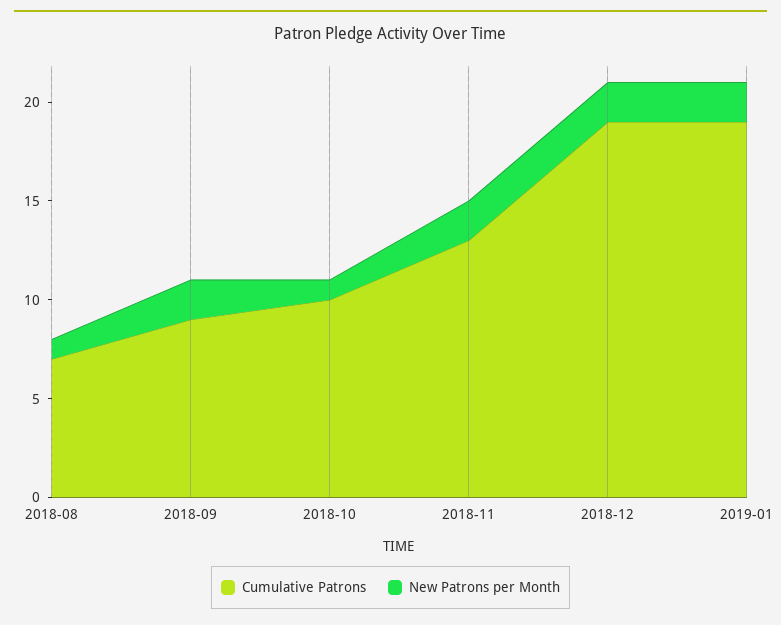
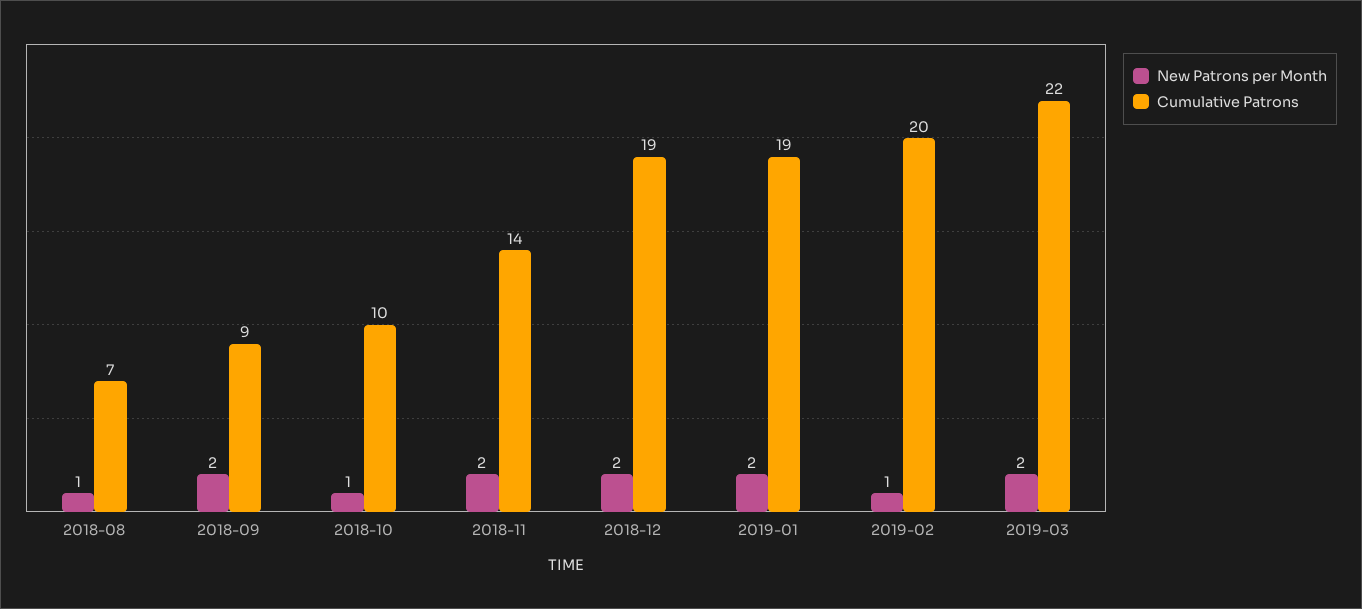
Cumulative Patrons, 2018-11: 13 -> 14
New Patrons per Month, 2019-02: none -> 1
Cumulative Patrons, 2019-02: none -> 20
New Patrons per Month, 2019-03: none -> 2
Cumulative Patrons, 2019-03: none -> 22

